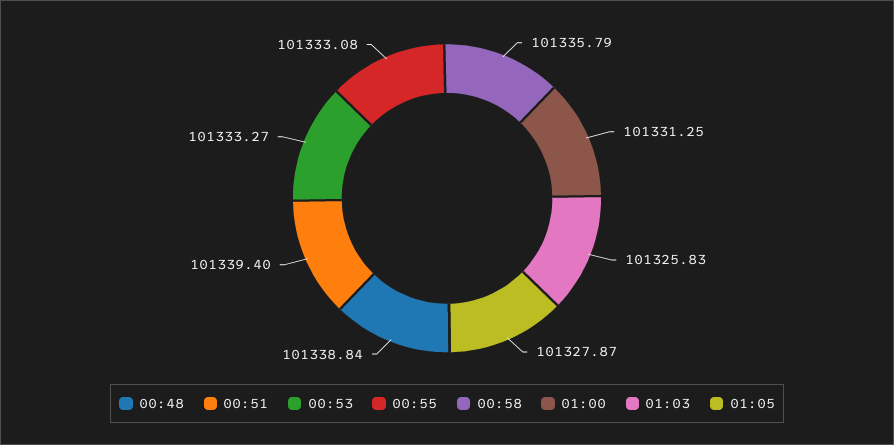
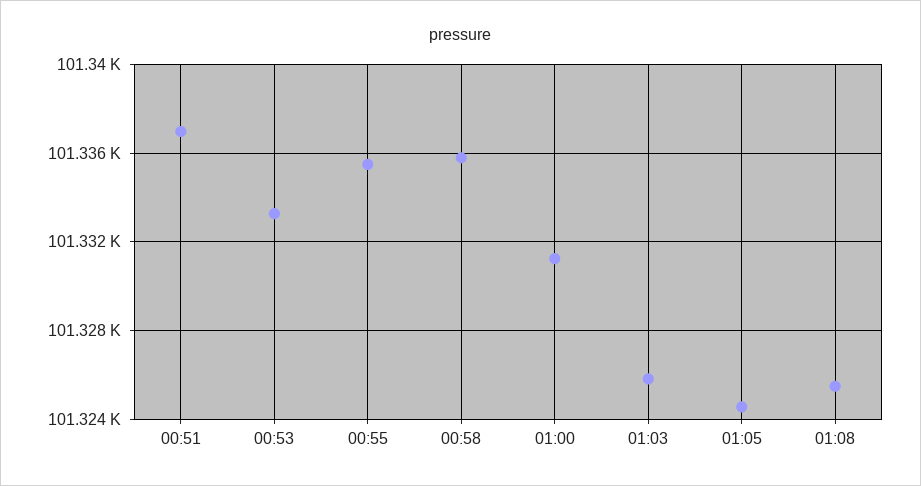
00:48: 101338.84 -> none
00:51: 101339.4 -> 101337
00:55: 101333.08 -> 101335.5
01:05: 101327.87 -> 101324.5
01:08: none -> 101325.5

